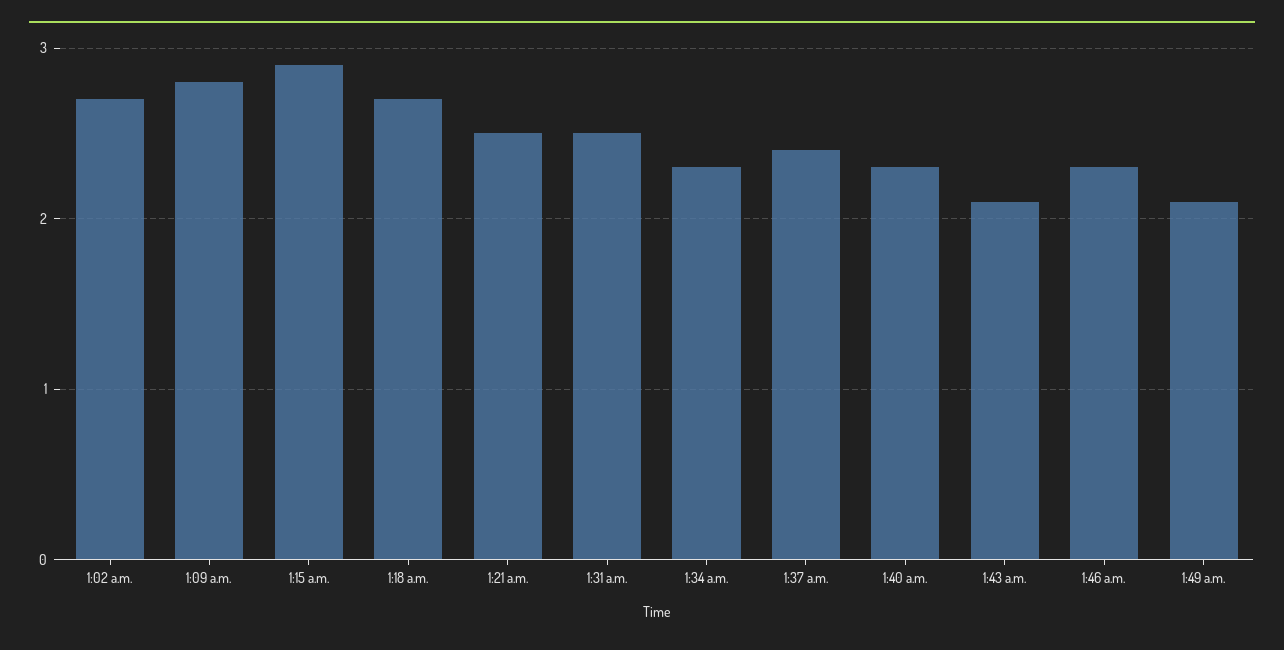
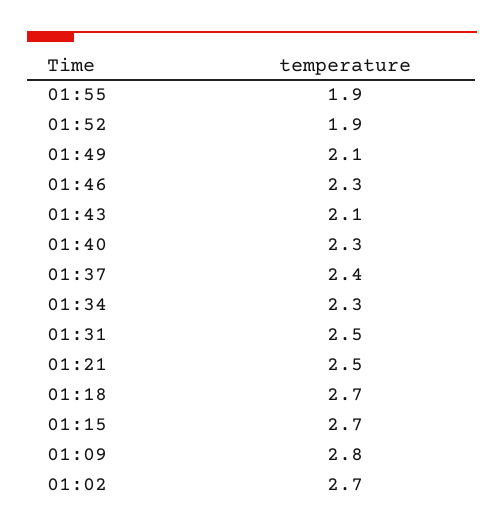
1:15 a.m.: 2.9 -> 2.7
01:55: none -> 1.9
01:52: none -> 1.9

